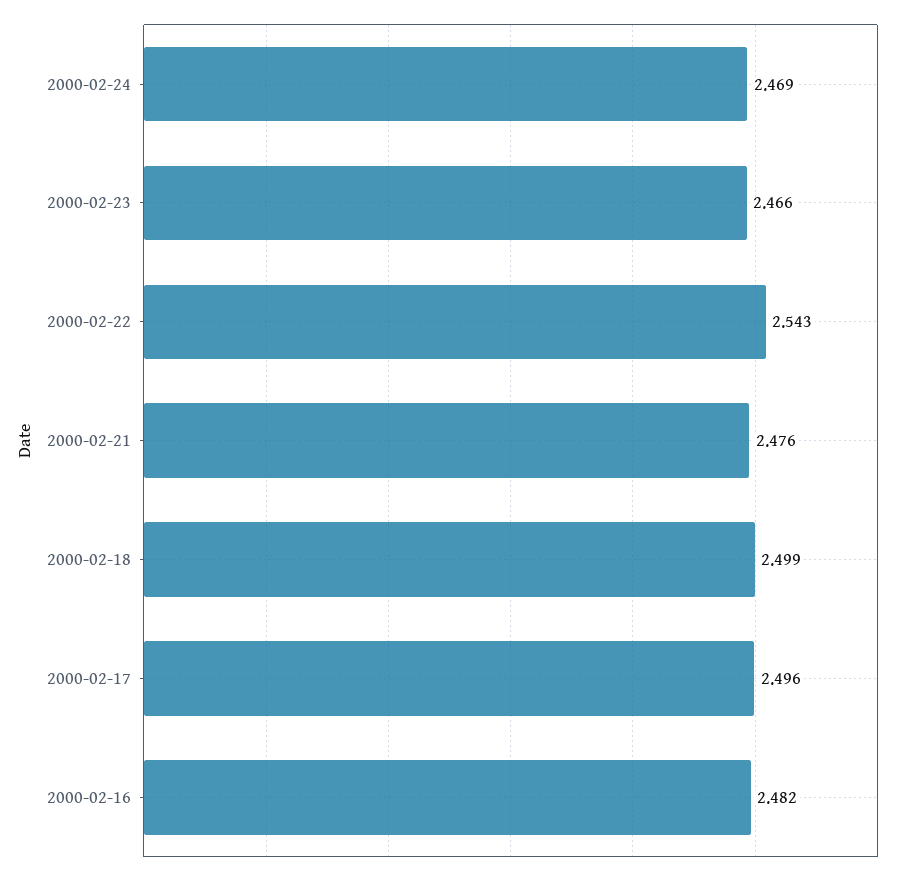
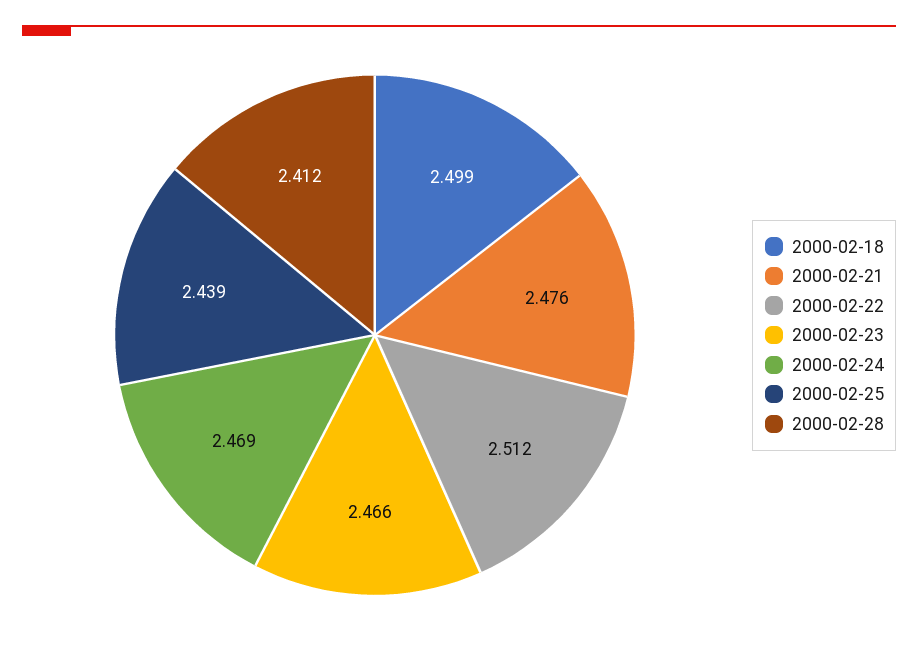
2000-02-22: 2.543 -> 2.512
2000-02-17: 2.496 -> none
2000-02-16: 2.482 -> none
2000-02-25: none -> 2.439
2000-02-28: none -> 2.412

